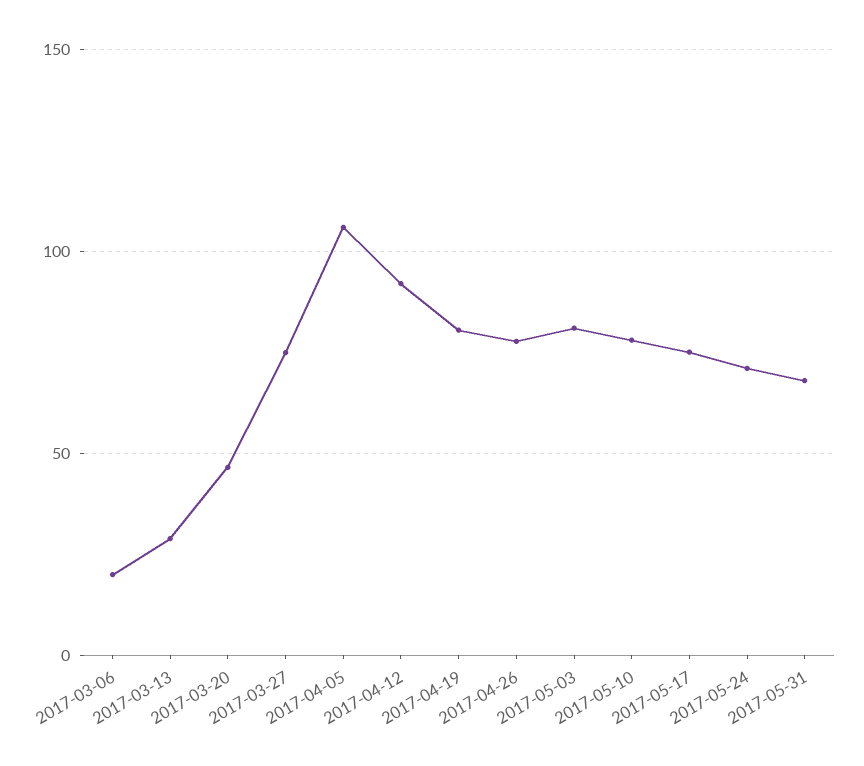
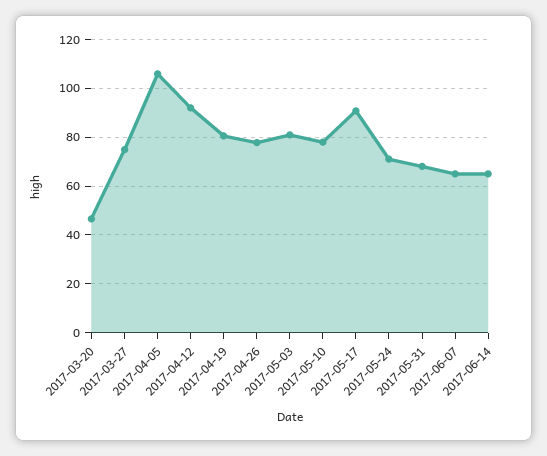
2017-03-06: 20 -> none
2017-03-13: 30 -> none
2017-05-17: 75 -> 90
2017-06-07: none -> 65
2017-06-14: none -> 65

